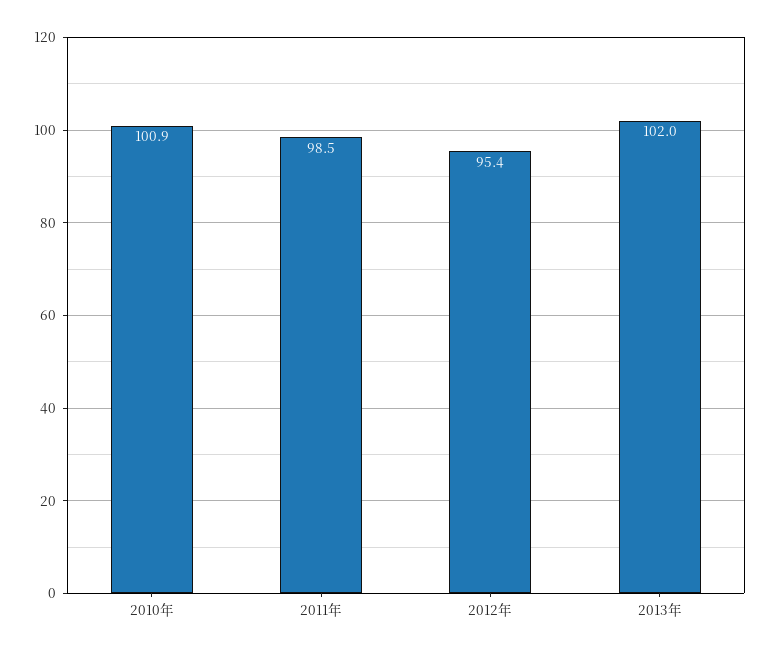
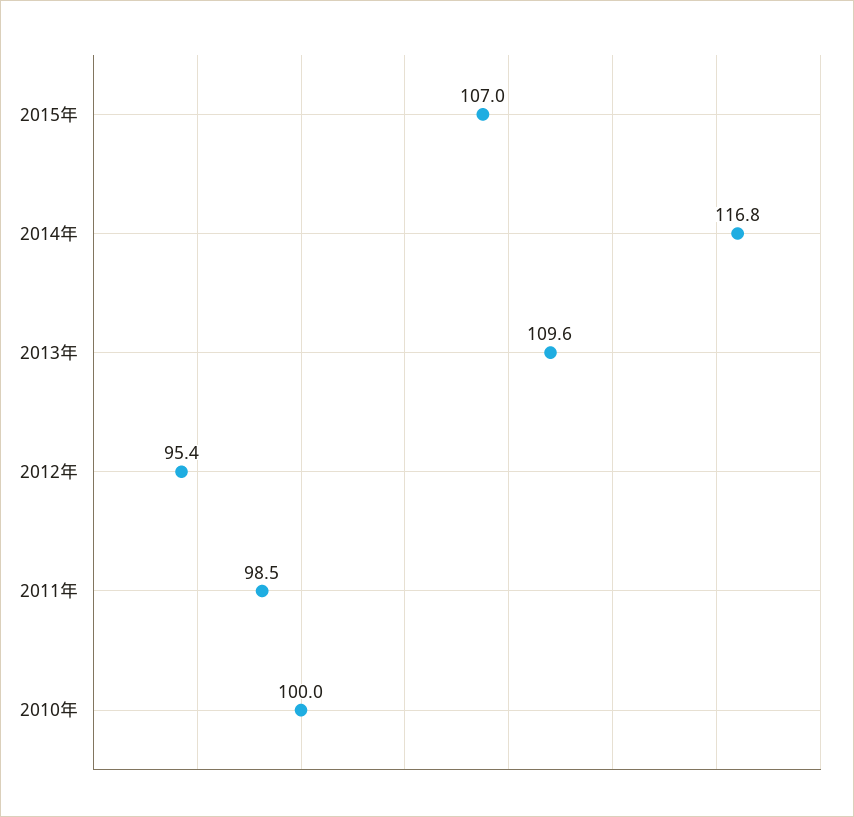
2010年: 100.9 -> 100
2013年: 102 -> 109.6
2015年: none -> 107
2014年: none -> 116.8

